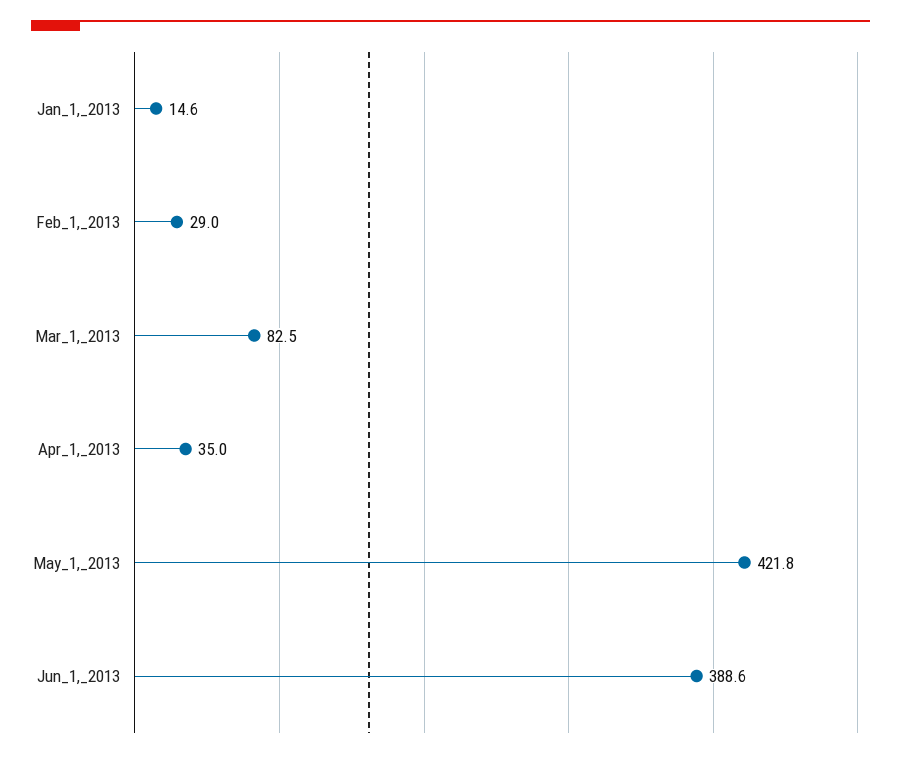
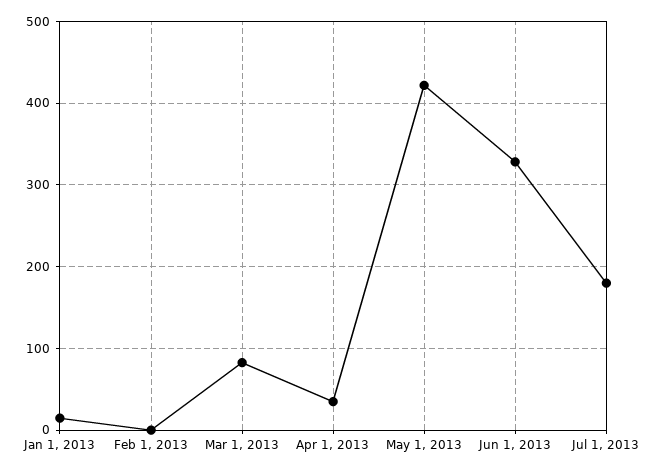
Feb_1,_2013: 29 -> 0
Jun_1,_2013: 388.6 -> 330
Jul 1, 2013: none -> 180

